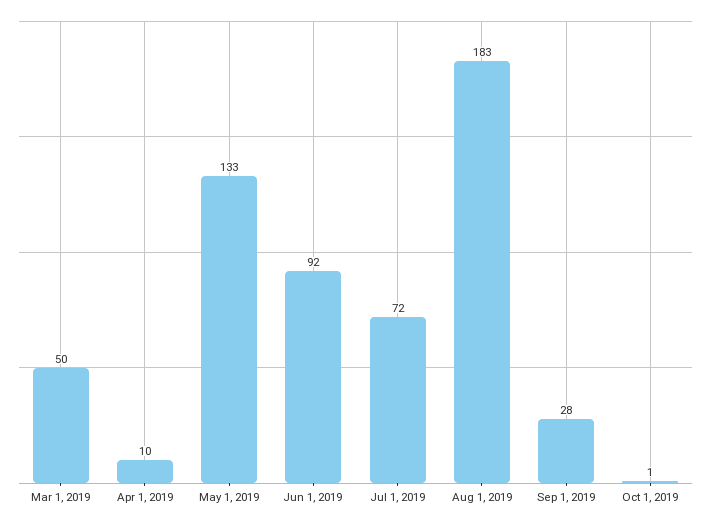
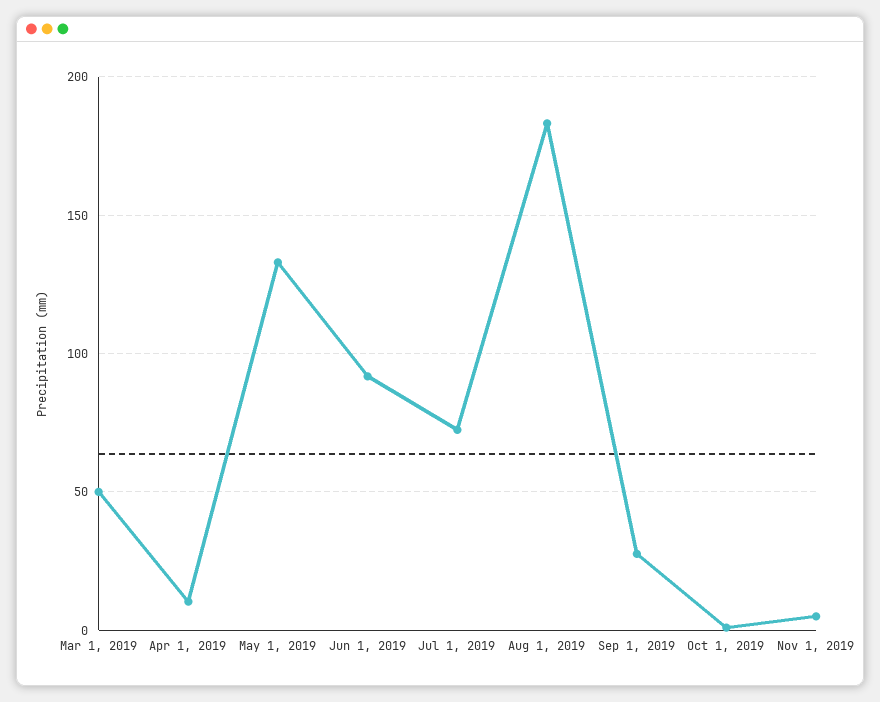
Nov 1, 2019: none -> 5

